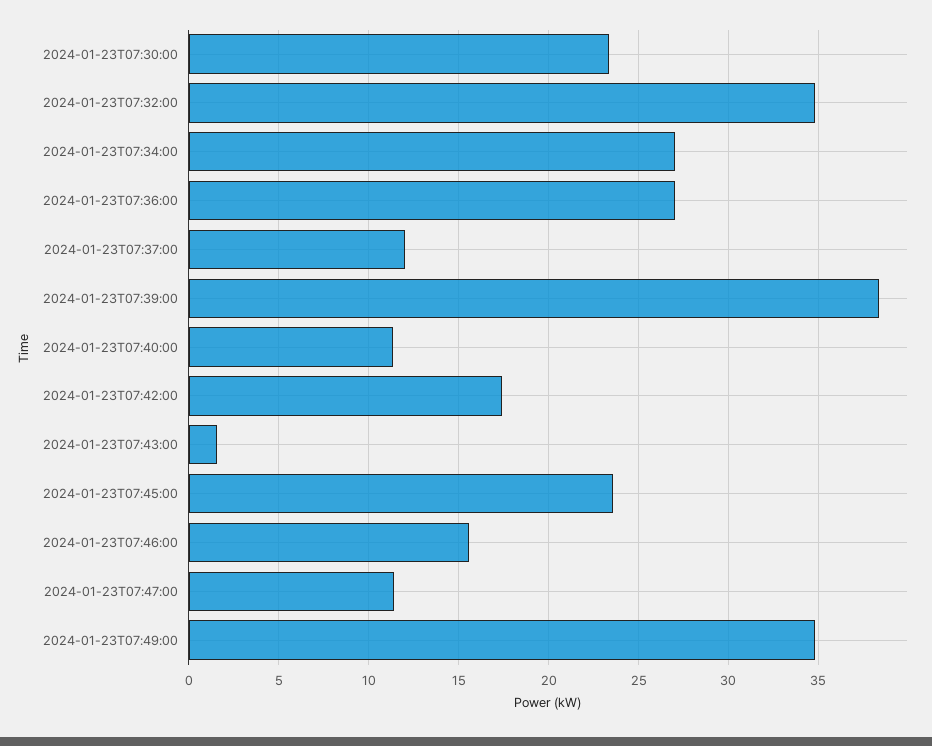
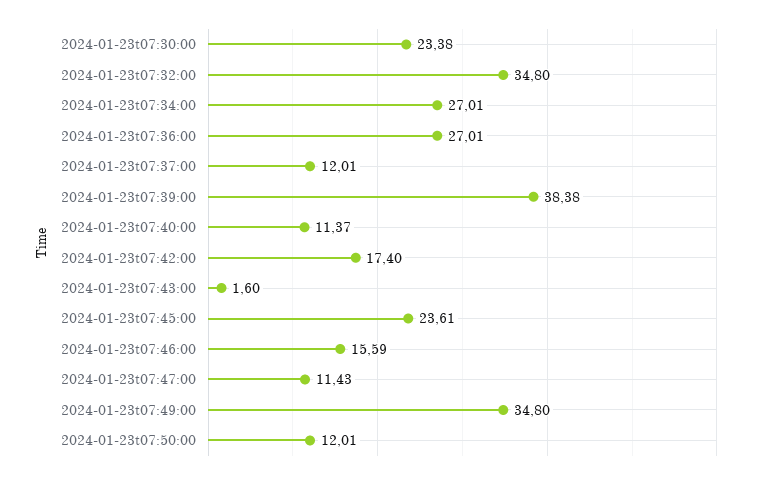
2024-01-23t07:50:00: none -> 12.01

